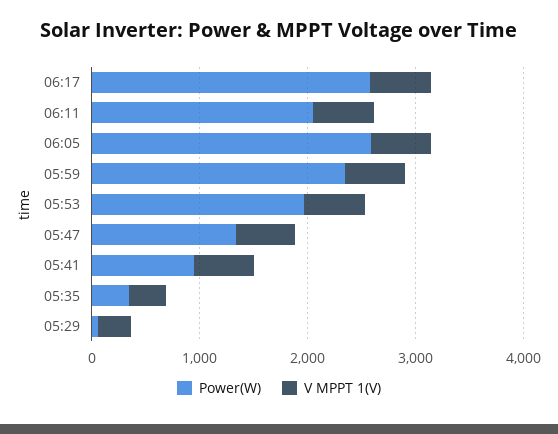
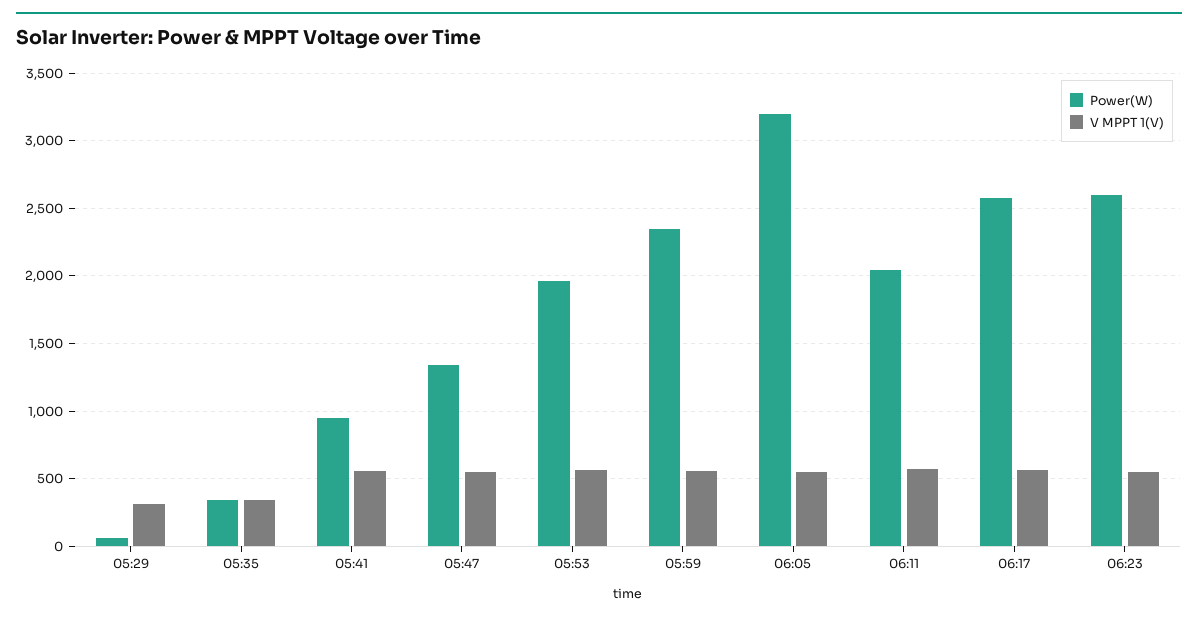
Power(W), 06:05: 2600 -> 3200
Power(W), 06:23: none -> 2600
V MPPT 1(V), 06:23: none -> 550

